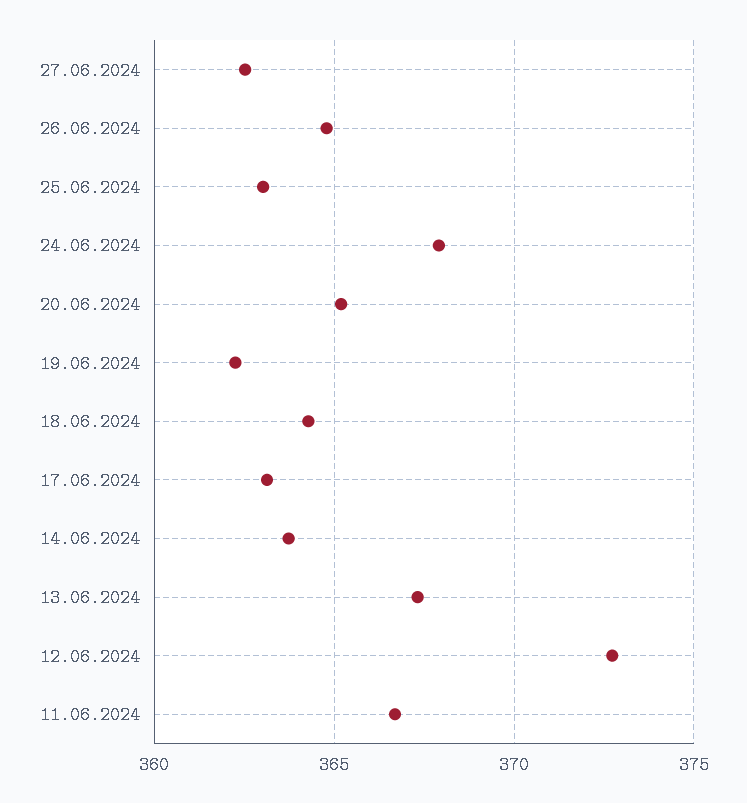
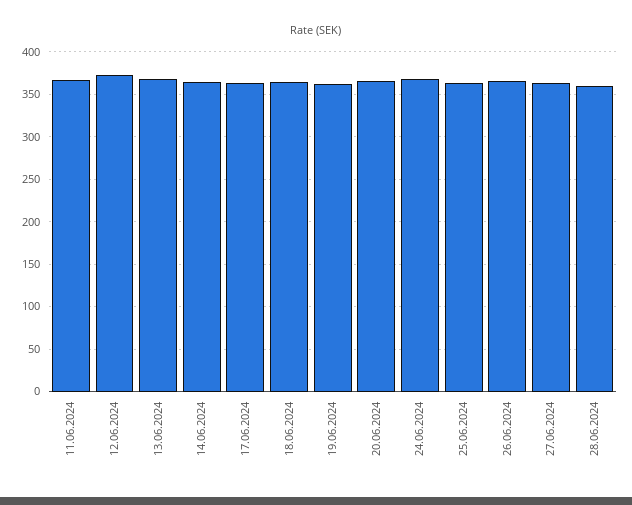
28.06.2024: none -> 360

